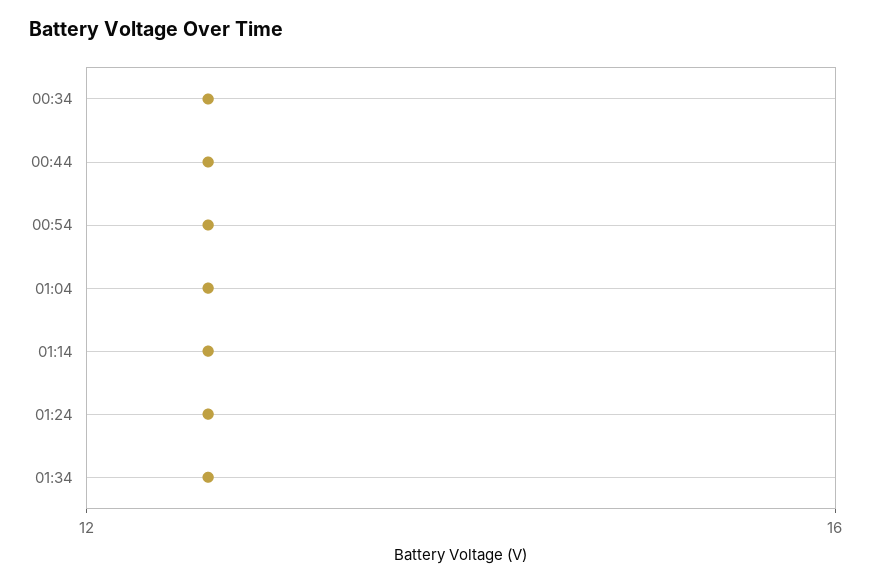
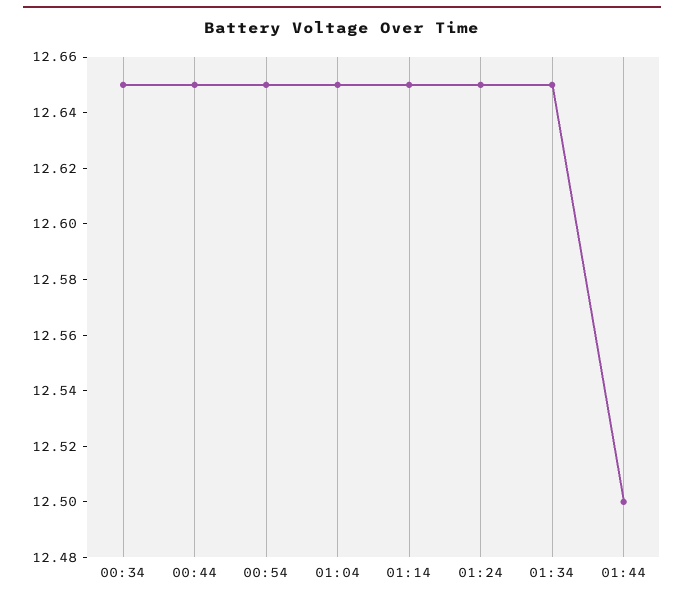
01:44: none -> 12.5

